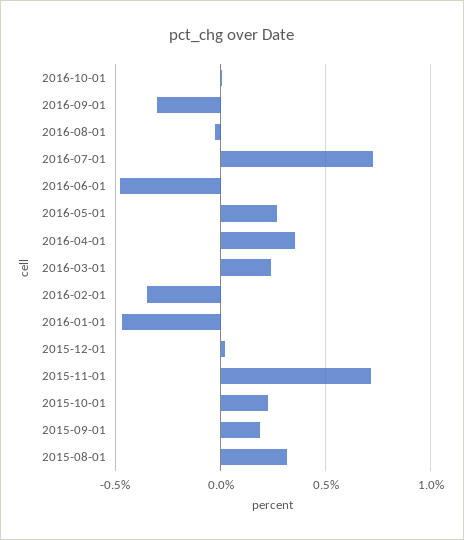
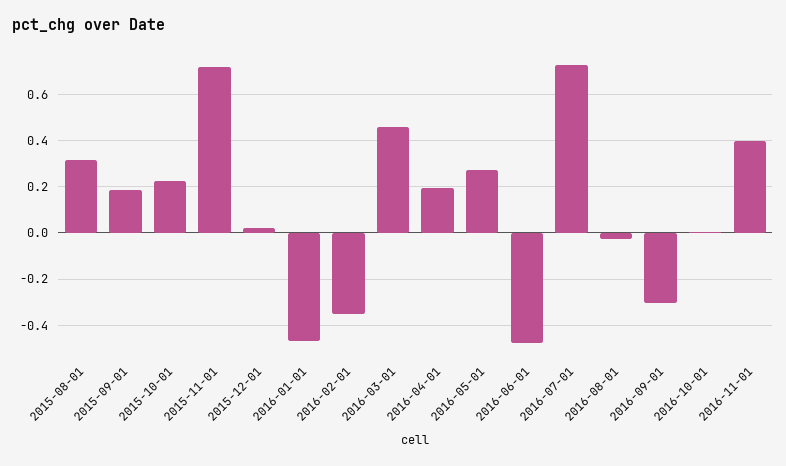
2016-04-01: 0.35 -> 0.2
2016-03-01: 0.25 -> 0.45
2016-11-01: none -> 0.4

